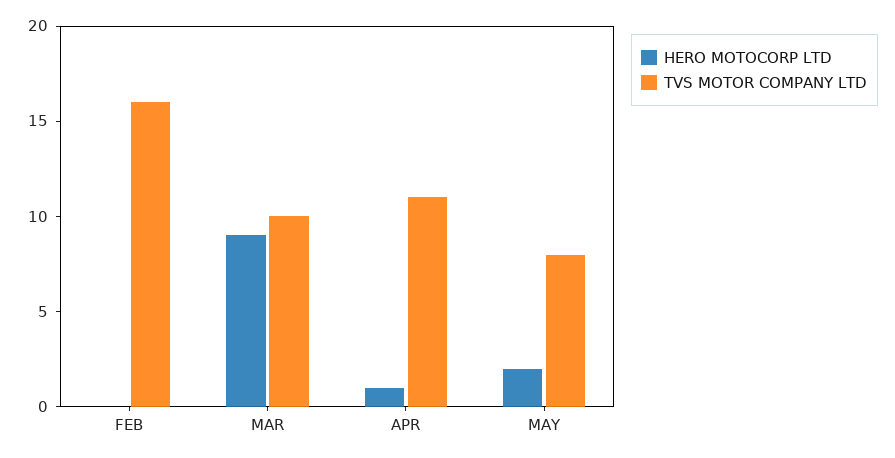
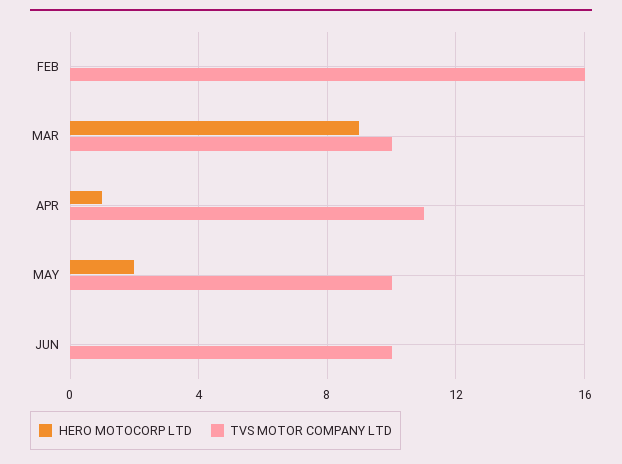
TVS MOTOR COMPANY LTD, MAY: 8 -> 10
HERO MOTOCORP LTD, JUN: none -> 0
TVS MOTOR COMPANY LTD, JUN: none -> 10

